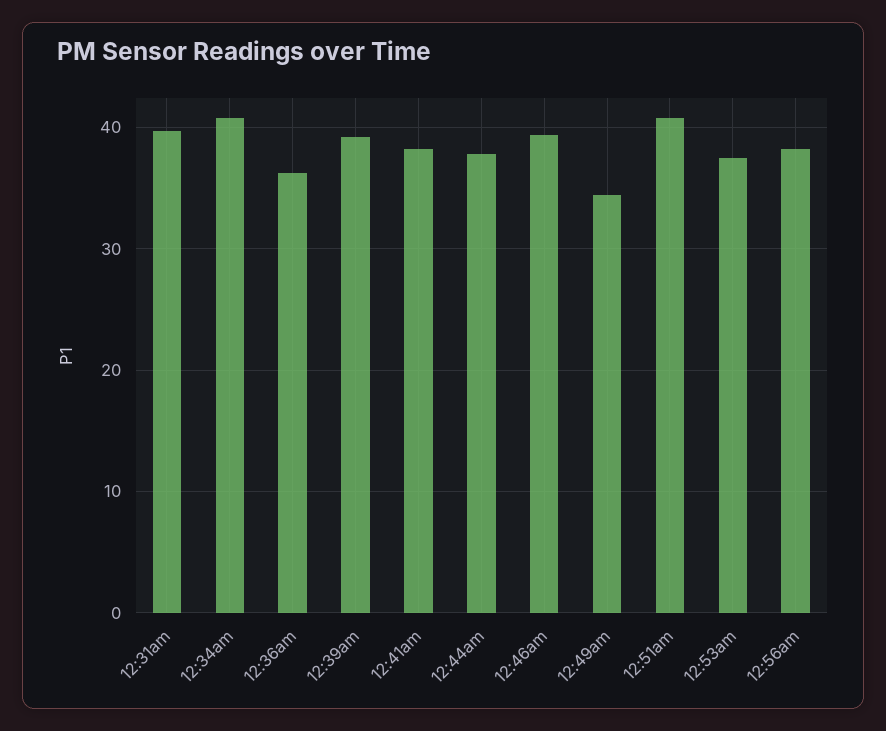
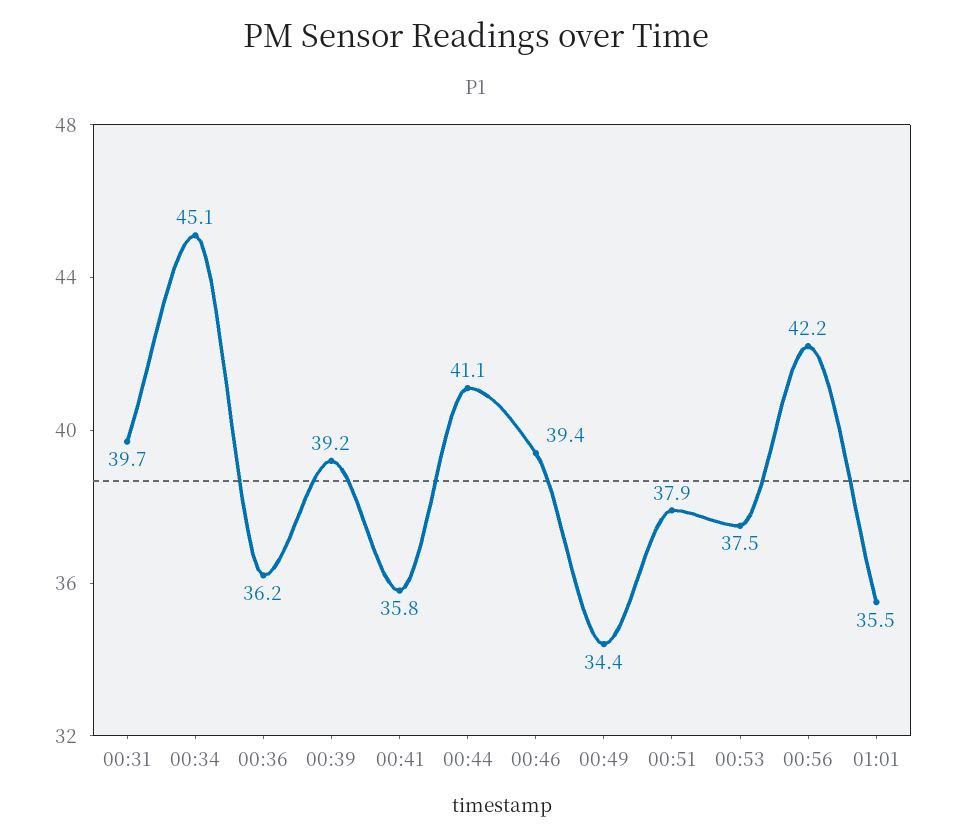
12:34am: 41 -> 45.1
12:41am: 38 -> 35.8
12:44am: 38 -> 41.1
12:51am: 41 -> 37.9
12:56am: 38 -> 42.2
01:01: none -> 35.5

